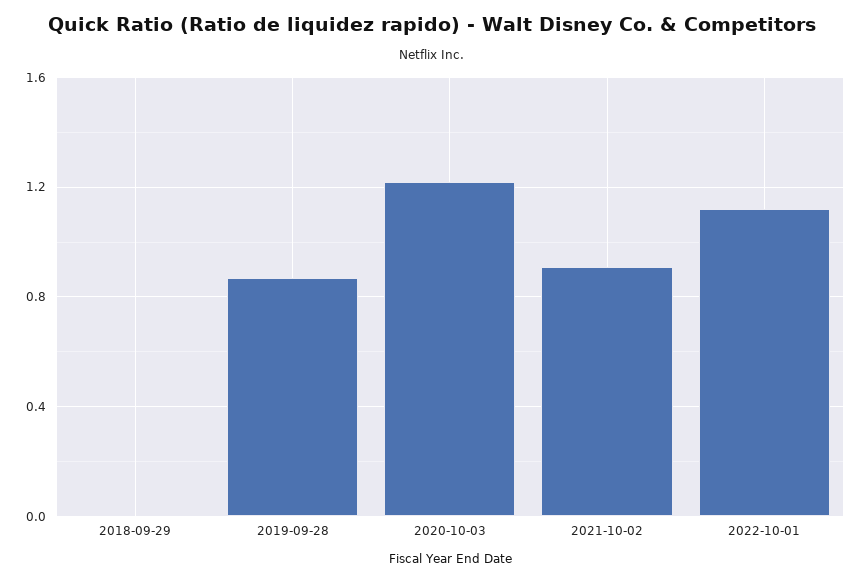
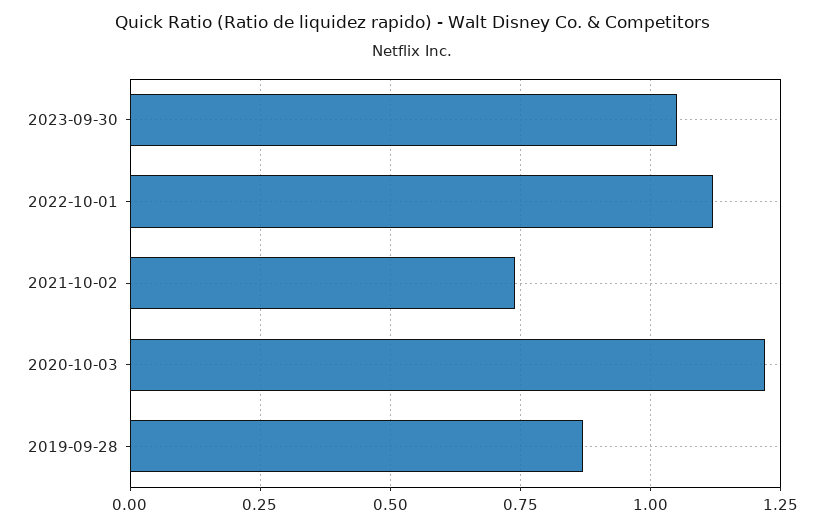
2018-09-29: 0 -> none
2021-10-02: 0.9 -> 0.75
2023-09-30: none -> 1.05

